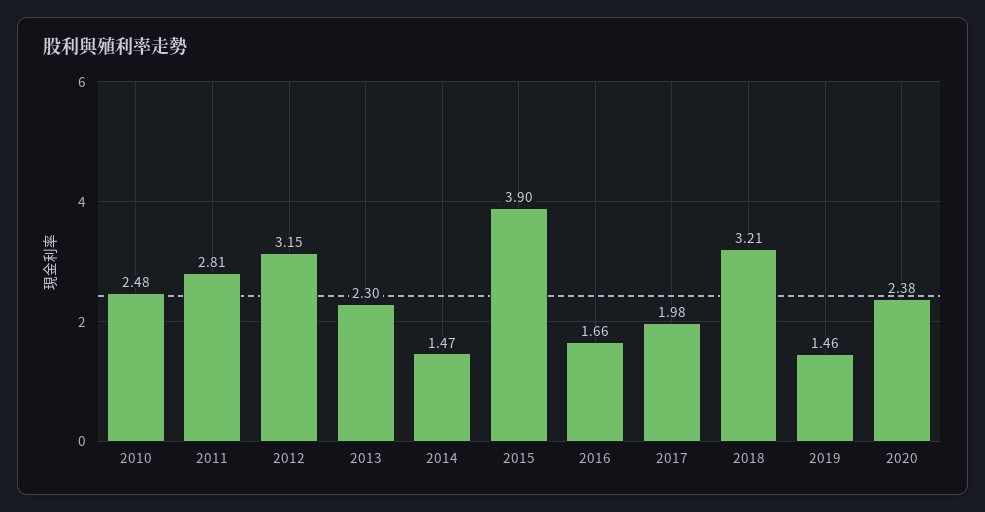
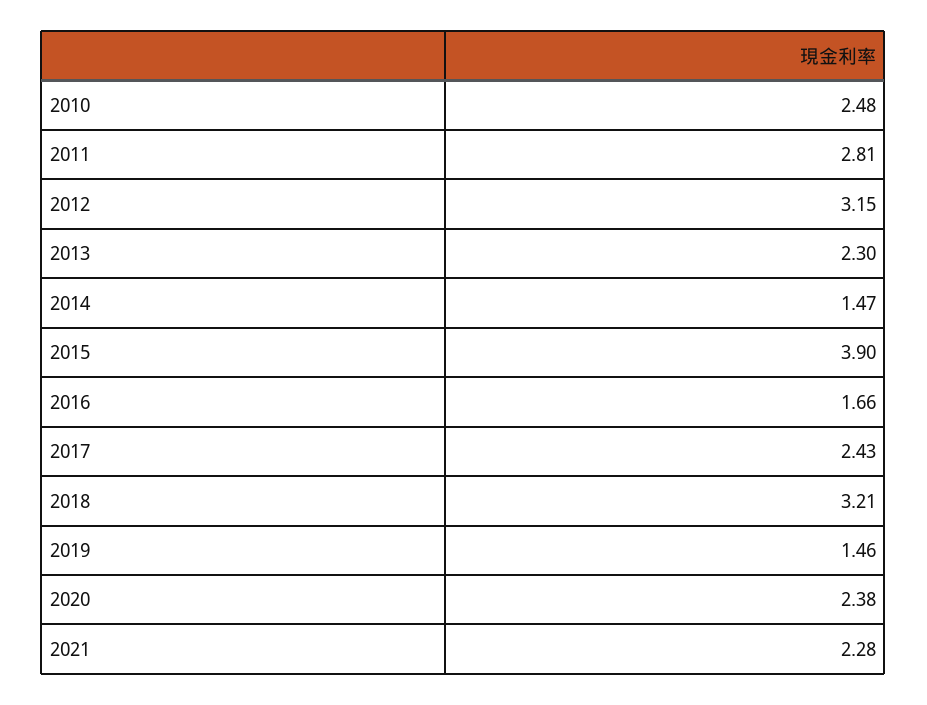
2017: 1.98 -> 2.43
2021: none -> 2.28

